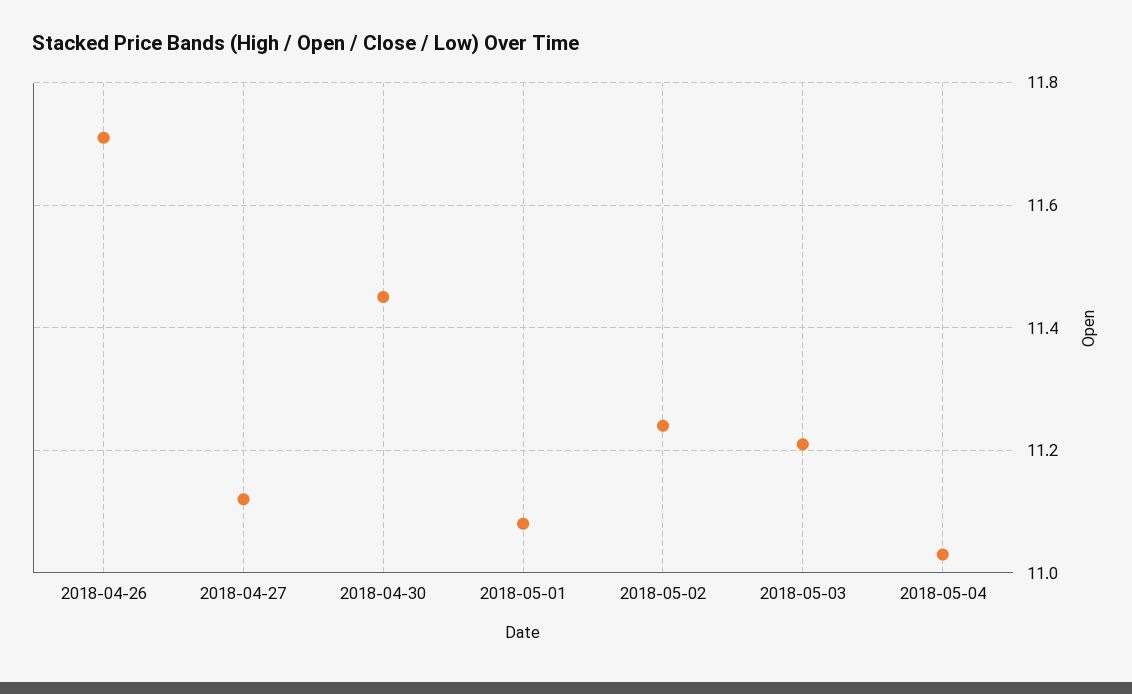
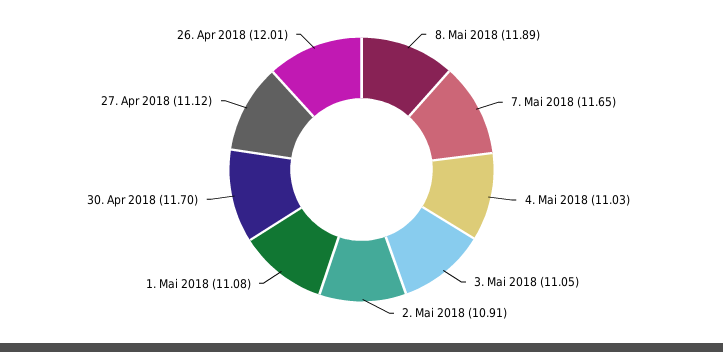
2018-04-26: 11.7 -> 12.01
2018-04-30: 11.45 -> 11.7
2018-05-02: 11.25 -> 10.91
2018-05-03: 11.2 -> 11.05
8. Mai 2018: none -> 11.89
7. Mai 2018: none -> 11.65

